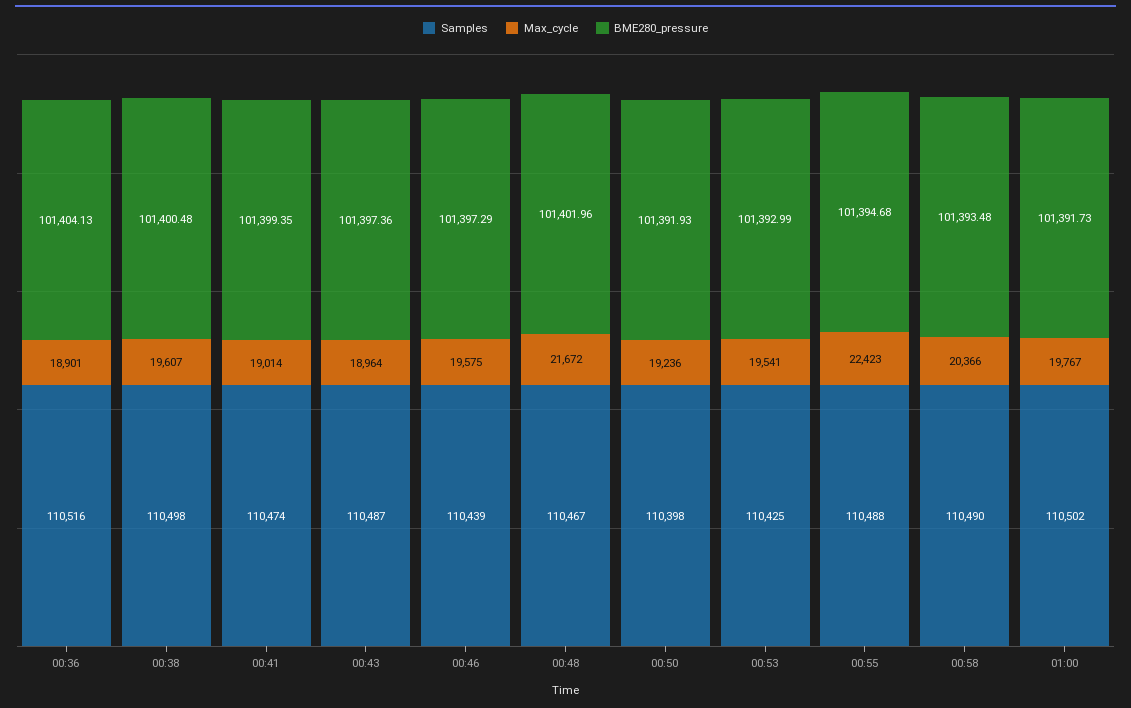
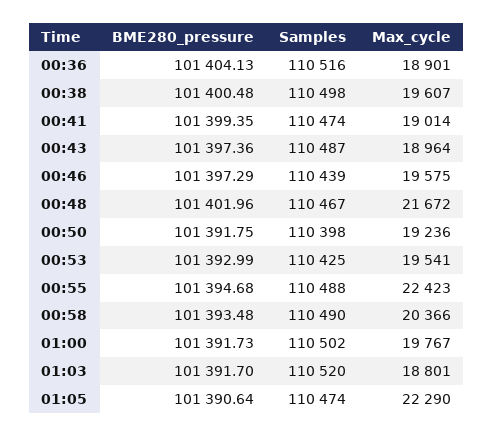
BME280_pressure, 00:50: 101391.93 -> 101391.75
BME280_pressure, 01:03: none -> 101391.7
Samples, 01:03: none -> 110520
Max_cycle, 01:03: none -> 18801
BME280_pressure, 01:05: none -> 101390.64
Samples, 01:05: none -> 110474
Max_cycle, 01:05: none -> 22290

